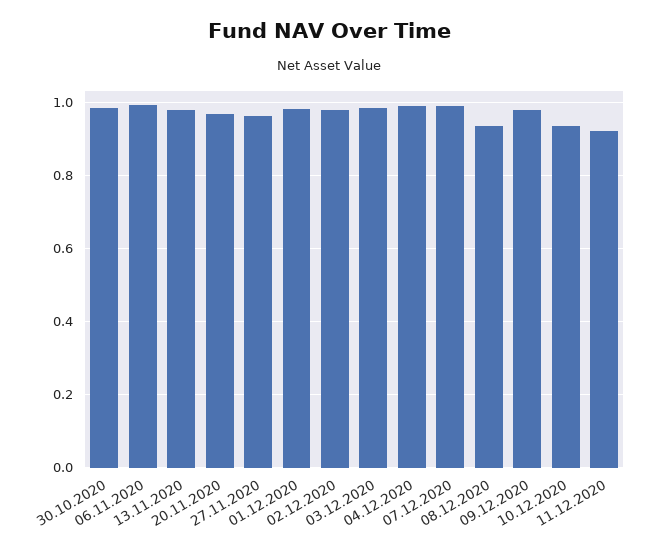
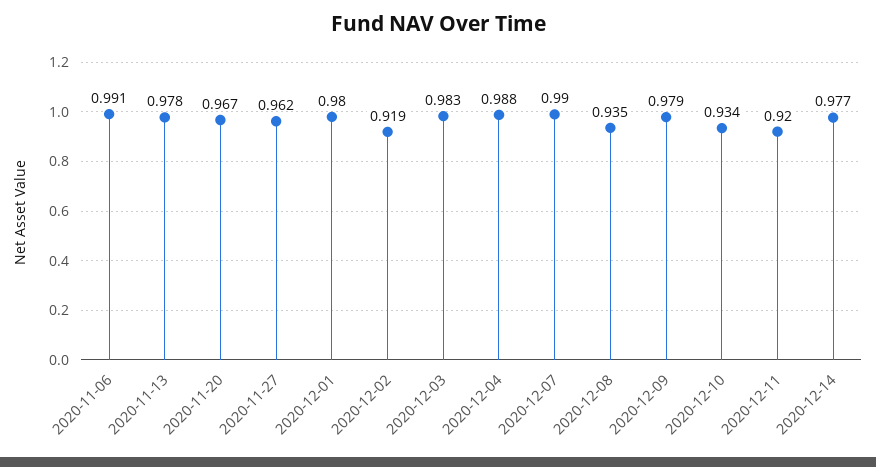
30.10.2020: 0.98 -> none
02.12.2020: 0.98 -> 0.919
2020-12-14: none -> 0.977

